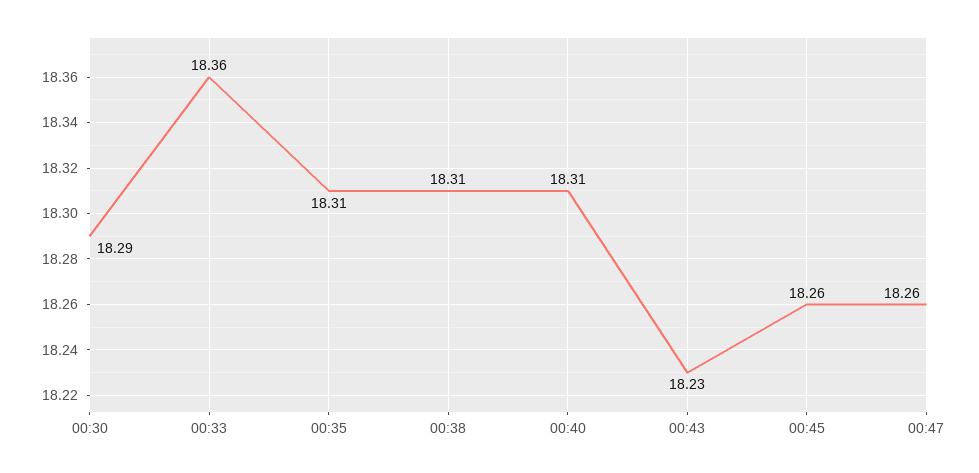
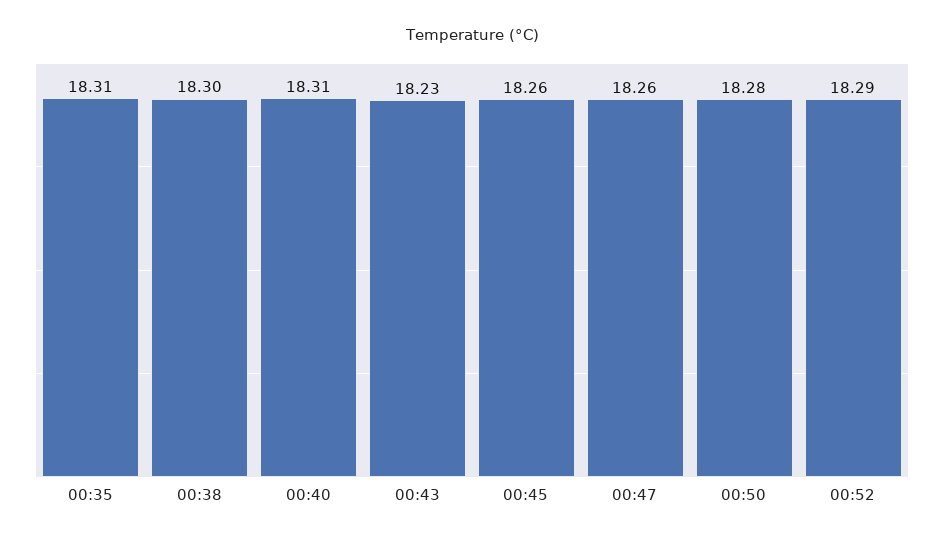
00:30: 18.29 -> none
00:33: 18.36 -> none
00:38: 18.31 -> 18.3
00:50: none -> 18.28
00:52: none -> 18.29

